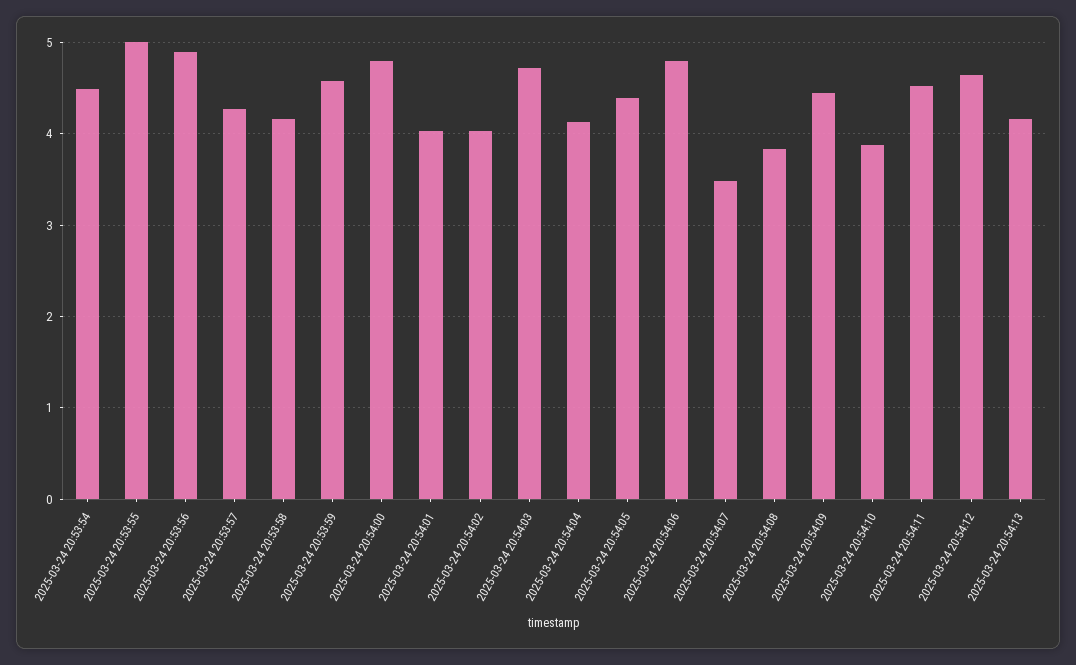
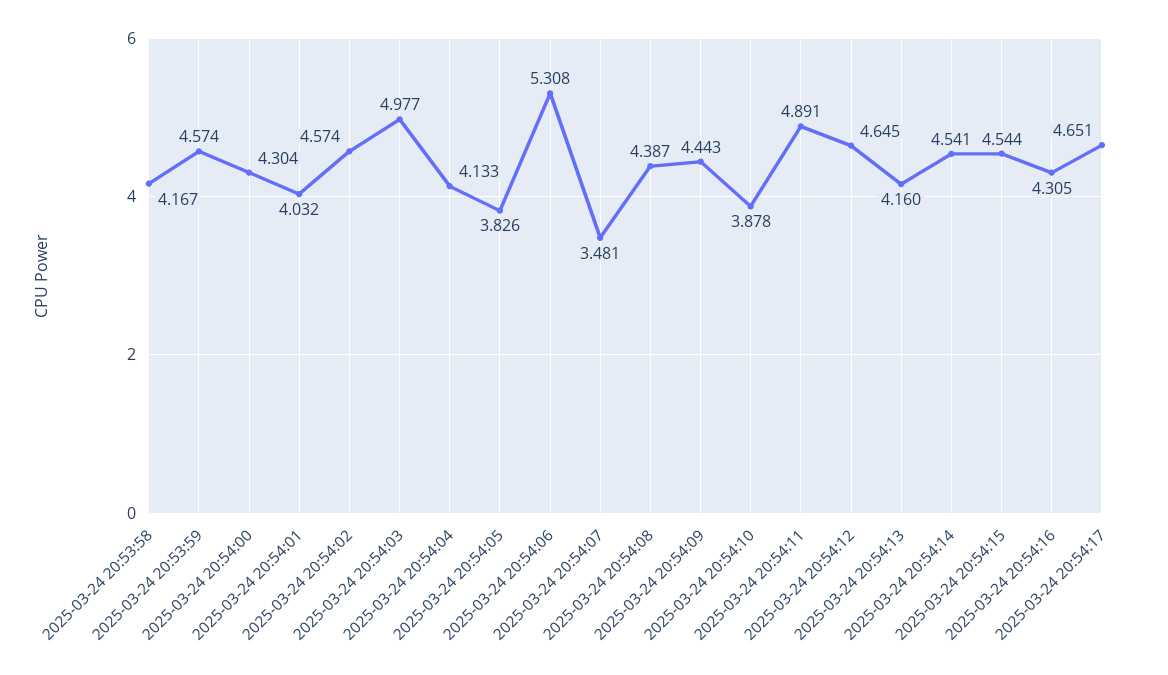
2025-03-24 20:53:54: 4.5 -> none
2025-03-24 20:53:55: 5 -> none
2025-03-24 20:53:56: 4.9 -> none
2025-03-24 20:53:57: 4.3 -> none
2025-03-24 20:54:00: 4.8 -> 4.304
2025-03-24 20:54:02: 4 -> 4.574
2025-03-24 20:54:03: 4.7 -> 4.977
2025-03-24 20:54:05: 4.4 -> 3.826
2025-03-24 20:54:06: 4.8 -> 5.308
2025-03-24 20:54:08: 3.8 -> 4.387
2025-03-24 20:54:11: 4.5 -> 4.891
2025-03-24 20:54:14: none -> 4.541
2025-03-24 20:54:15: none -> 4.544
2025-03-24 20:54:16: none -> 4.305
2025-03-24 20:54:17: none -> 4.651

